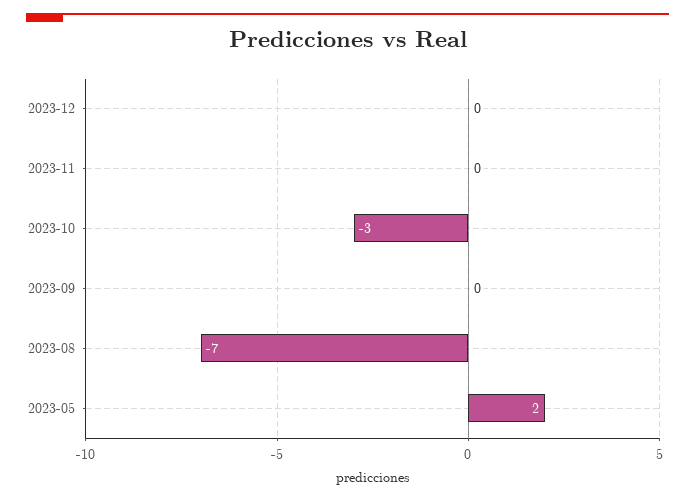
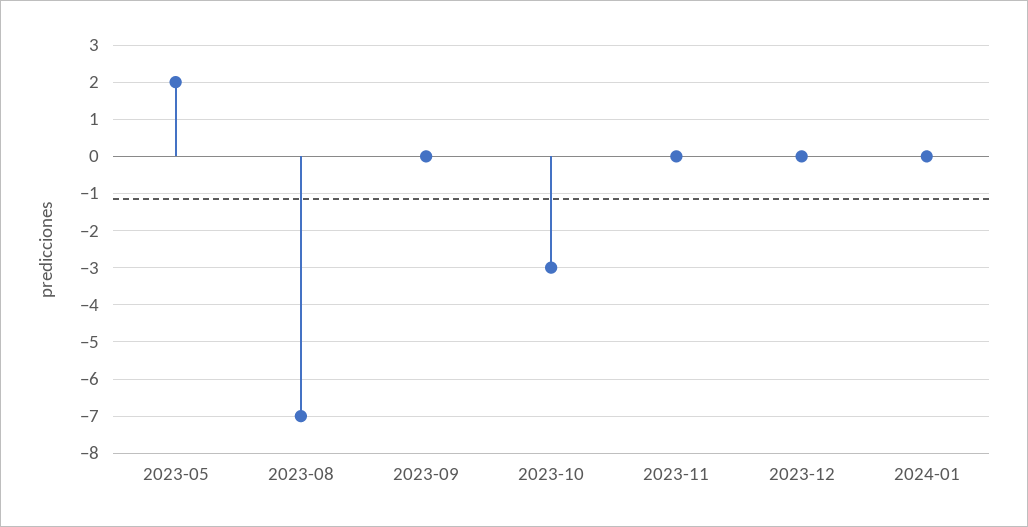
2024-01: none -> 0

